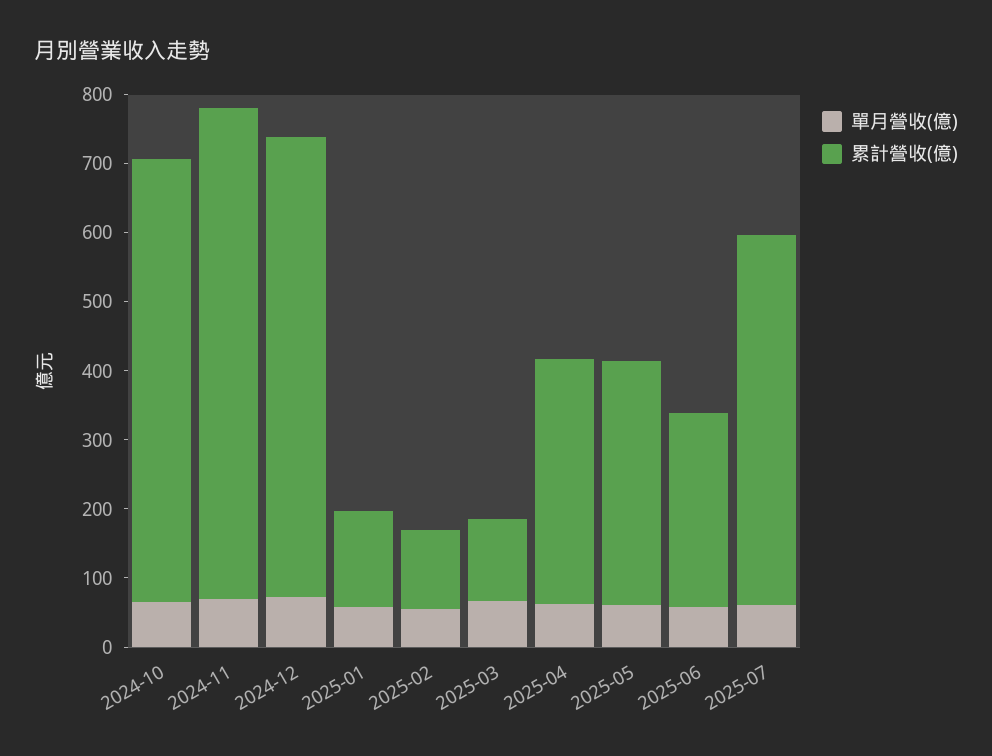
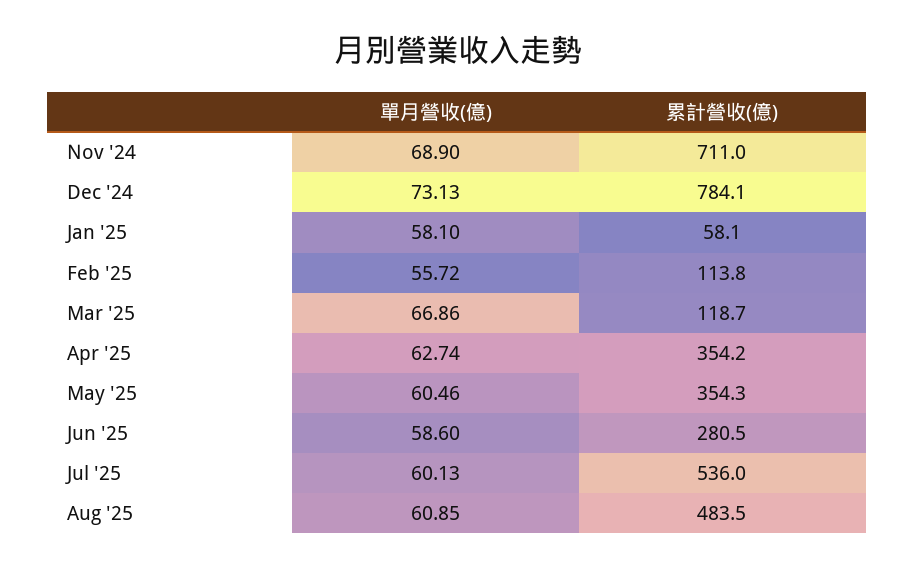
單月營收(億), 2024-10: 60 -> none
累計營收(億), 2024-10: 640 -> none
累計營收(億), 2024-12: 660 -> 784.1
累計營收(億), 2025-01: 140 -> 58.1
單月營收(億), Aug '25: none -> 60.85
累計營收(億), Aug '25: none -> 483.5

